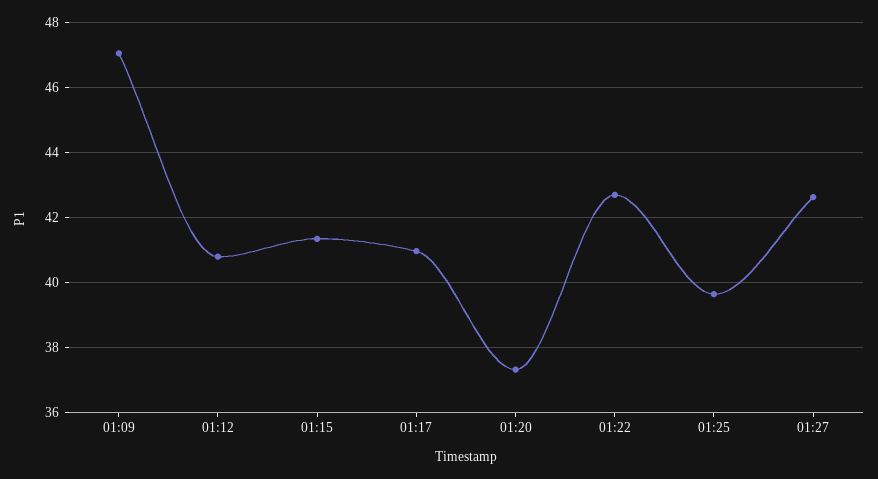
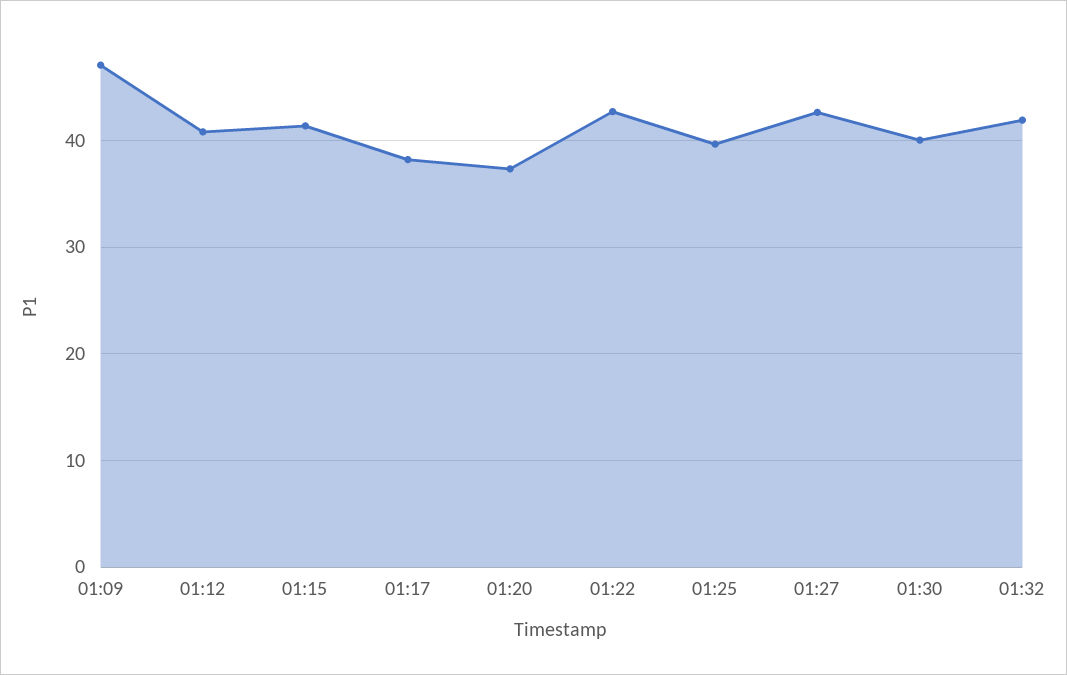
01:17: 41 -> 38
01:30: none -> 40
01:32: none -> 42

